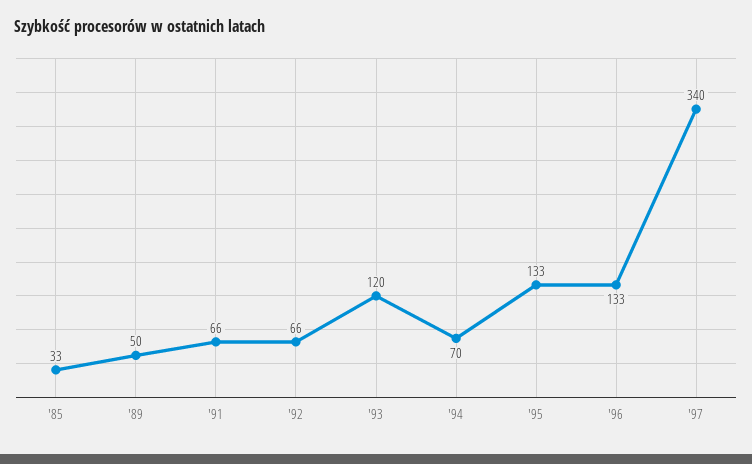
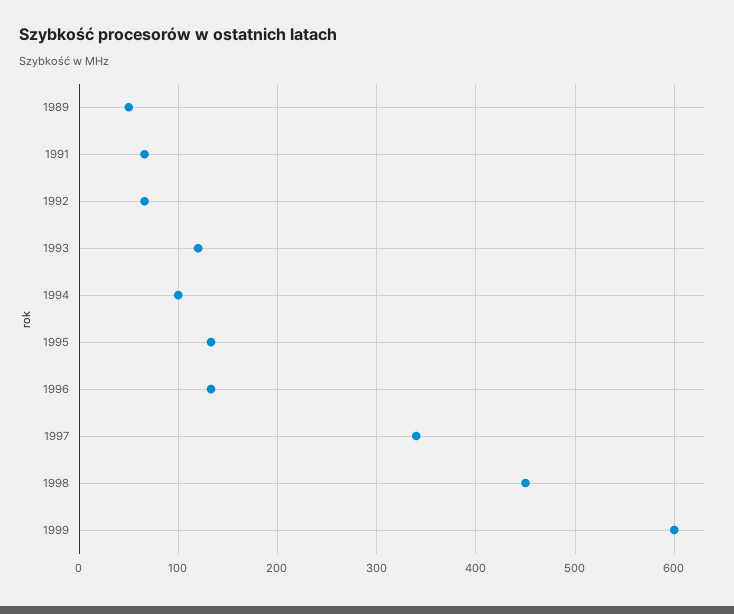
'85: 33 -> none
'94: 70 -> 100
1998: none -> 450
1999: none -> 600

